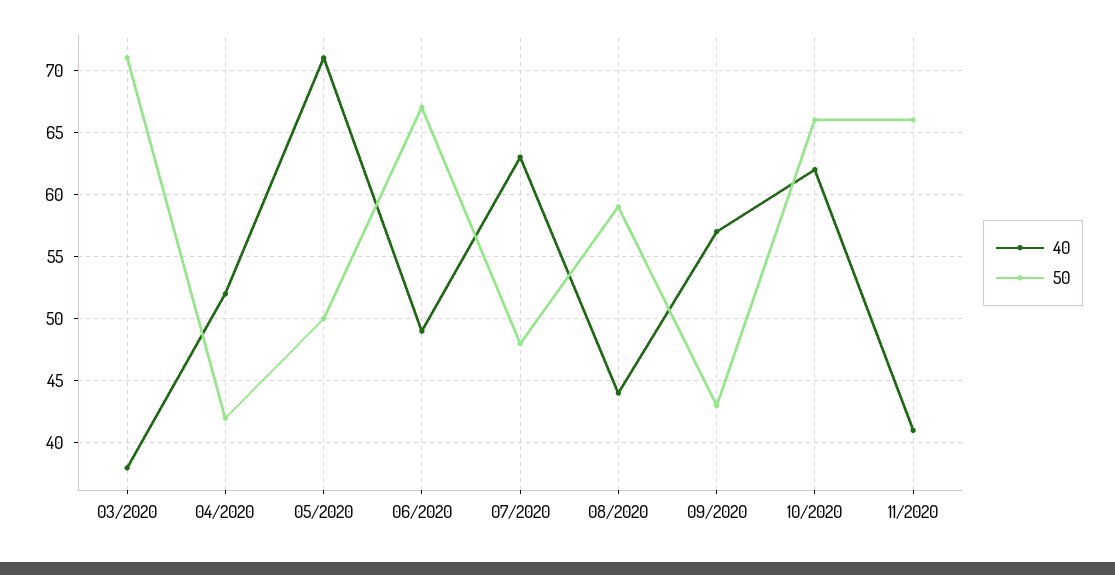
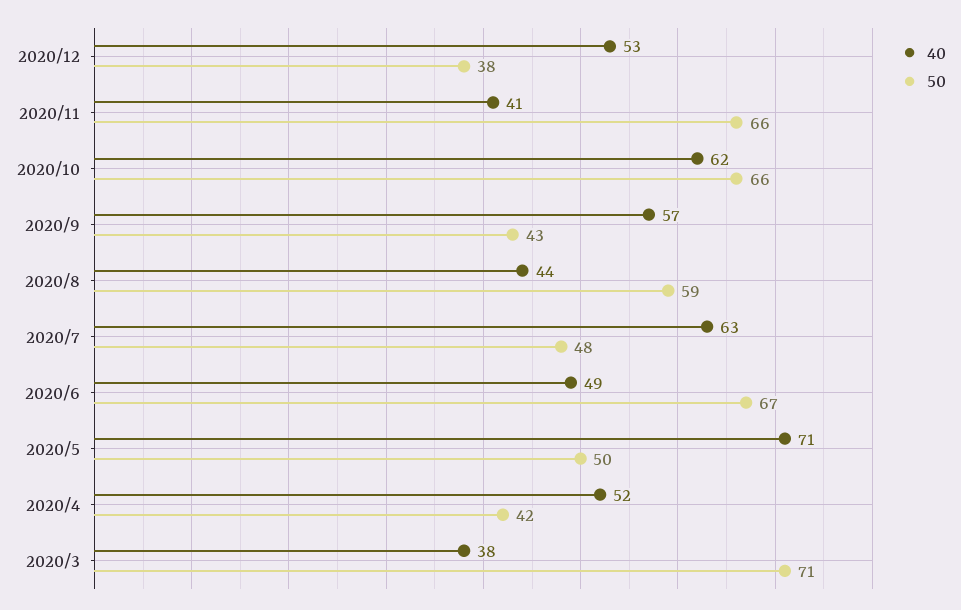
40, 2020/12: none -> 53
50, 2020/12: none -> 38

